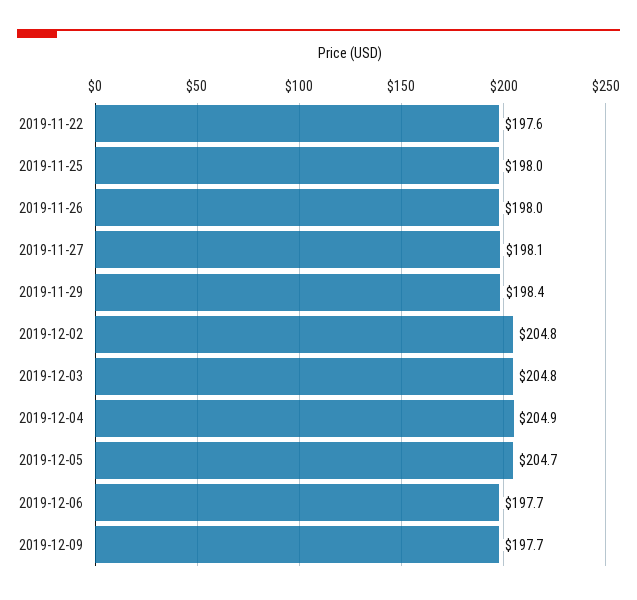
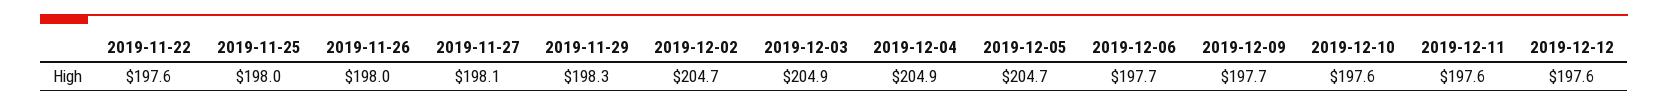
2019-11-29: 198.4 -> 198.3
2019-12-02: 204.8 -> 204.7
2019-12-03: 204.8 -> 204.9
2019-12-10: none -> 197.6
2019-12-11: none -> 197.6
2019-12-12: none -> 197.6

